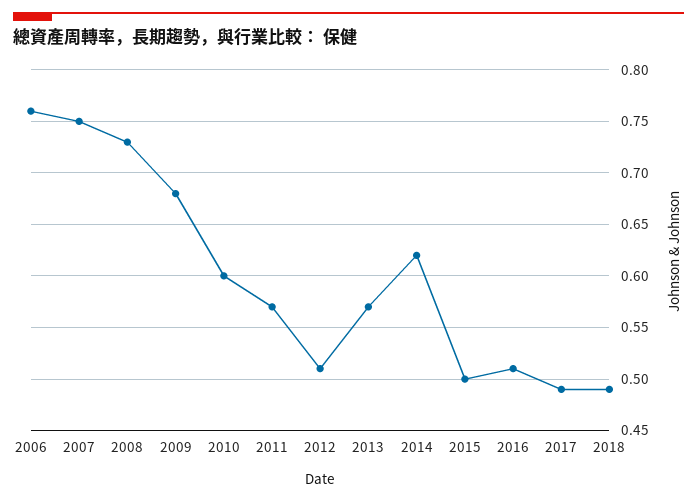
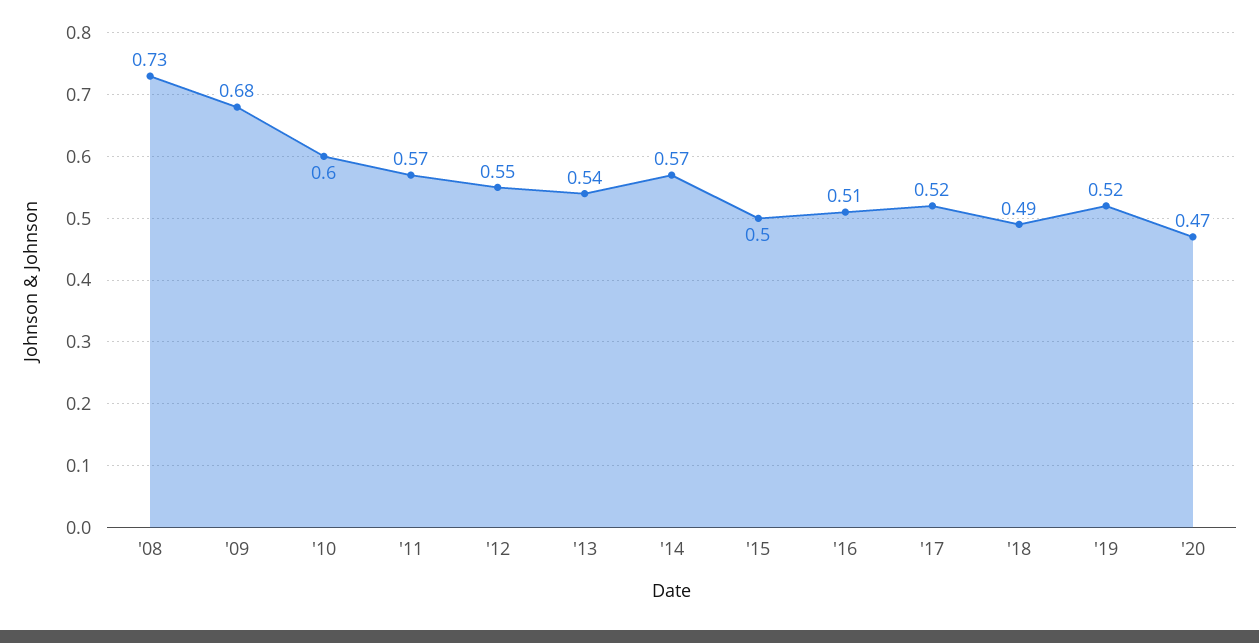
2006: 0.76 -> none
2007: 0.75 -> none
2012: 0.51 -> 0.55
2013: 0.57 -> 0.54
2014: 0.62 -> 0.57
2017: 0.49 -> 0.52
'19: none -> 0.52
'20: none -> 0.47

